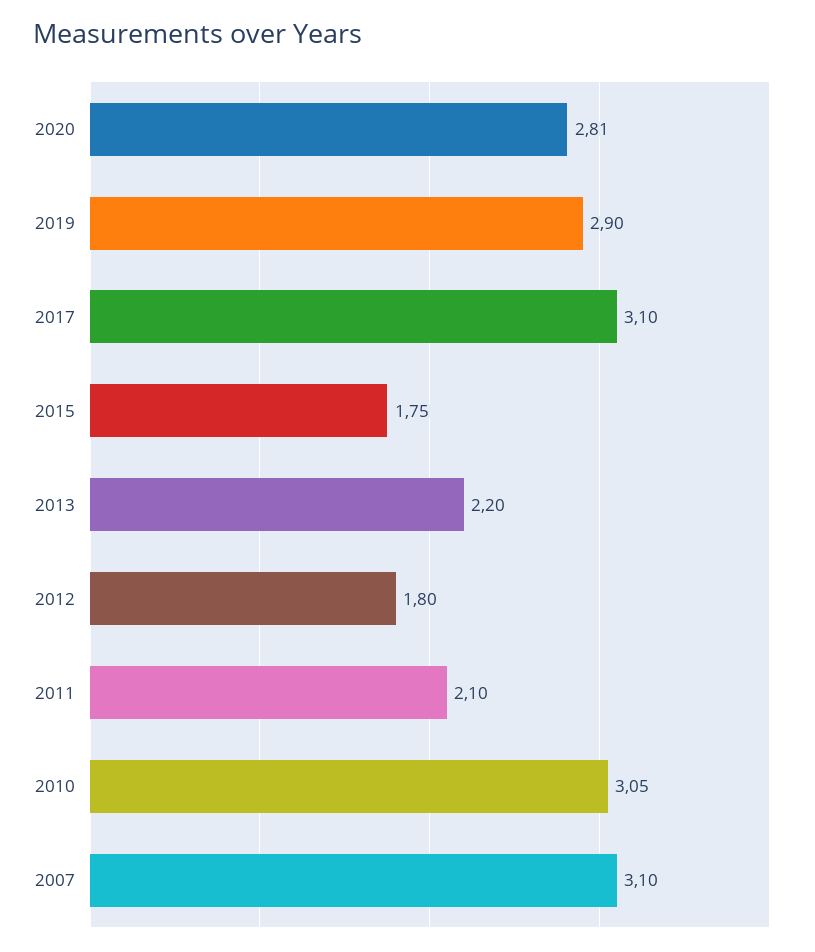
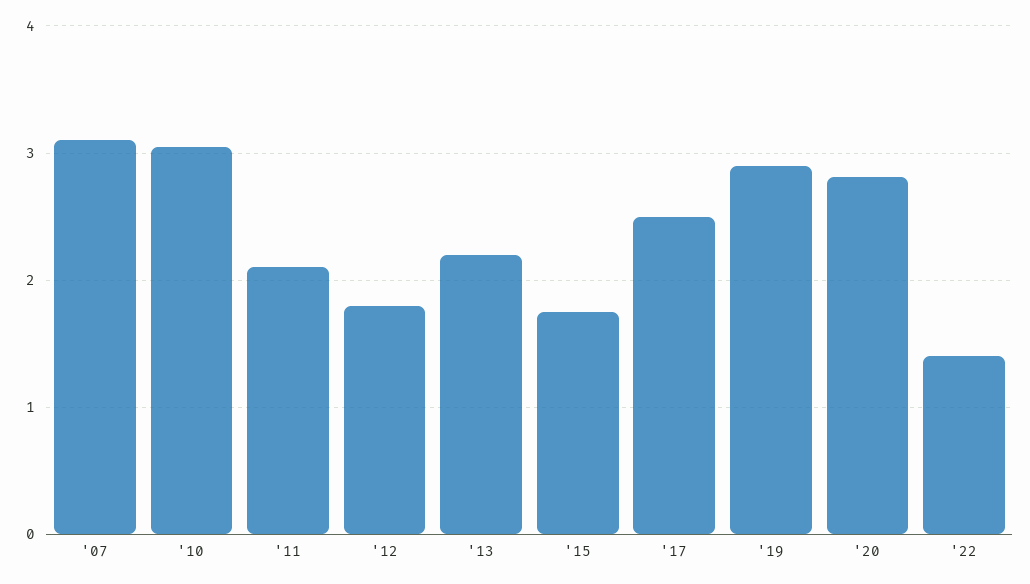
2017: 3.1 -> 2.5
'22: none -> 1.4

